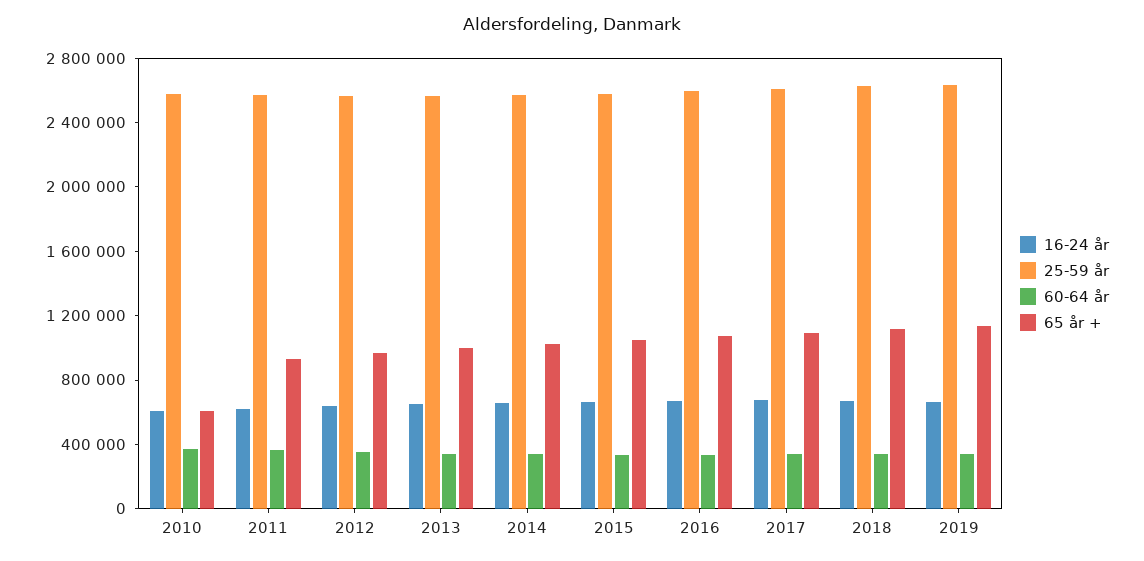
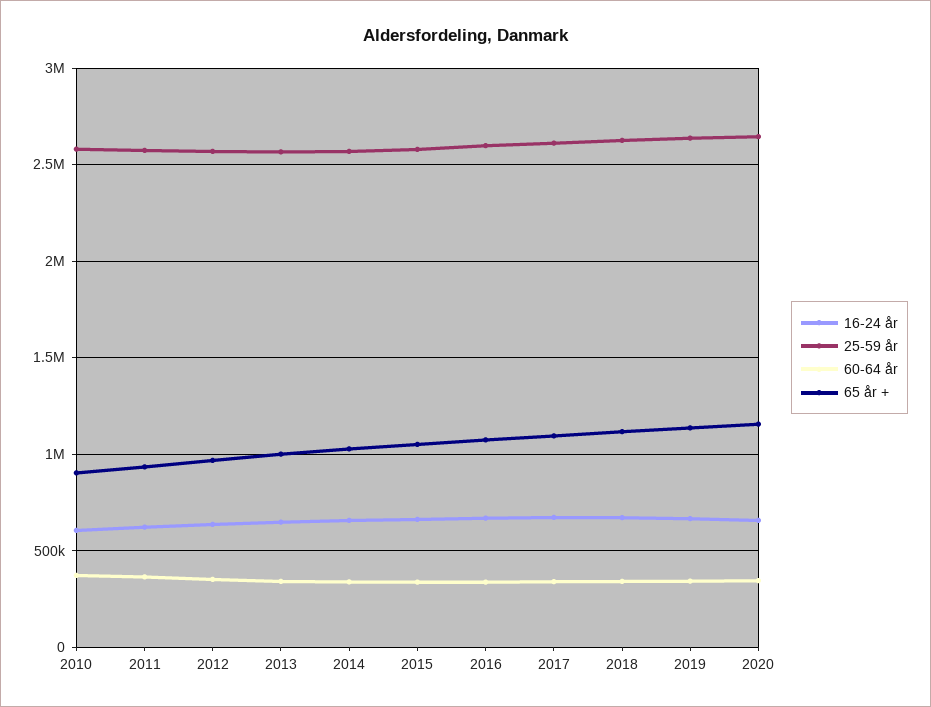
65 år +, 2010: 600000 -> 900000
16-24 år, 2020: none -> 650000
25-59 år, 2020: none -> 2650000
60-64 år, 2020: none -> 350000
65 år +, 2020: none -> 1150000

